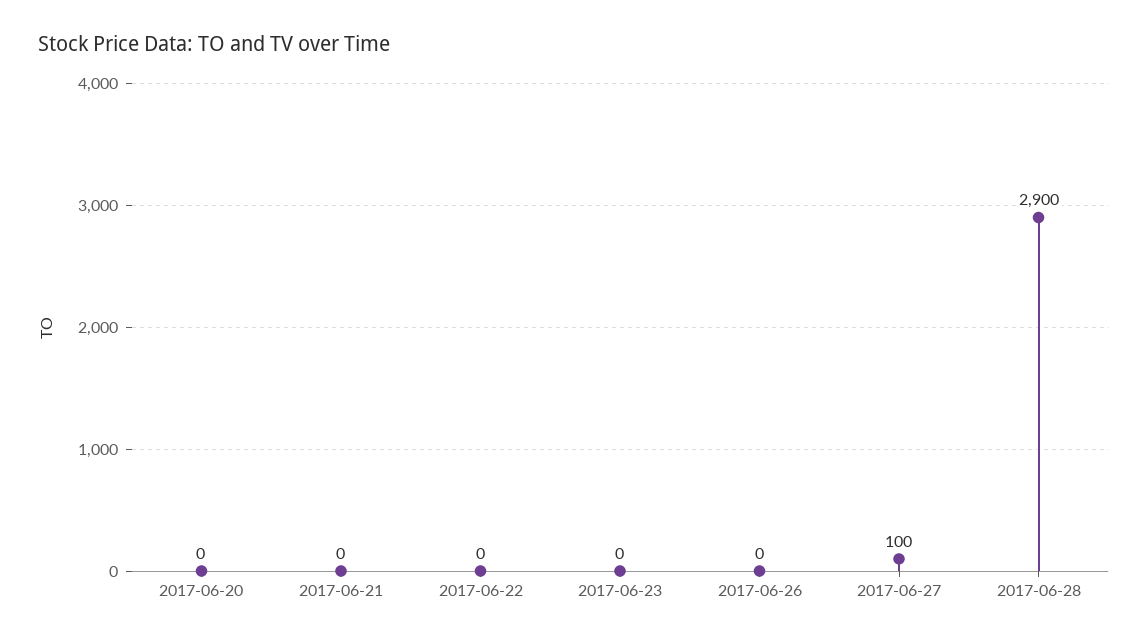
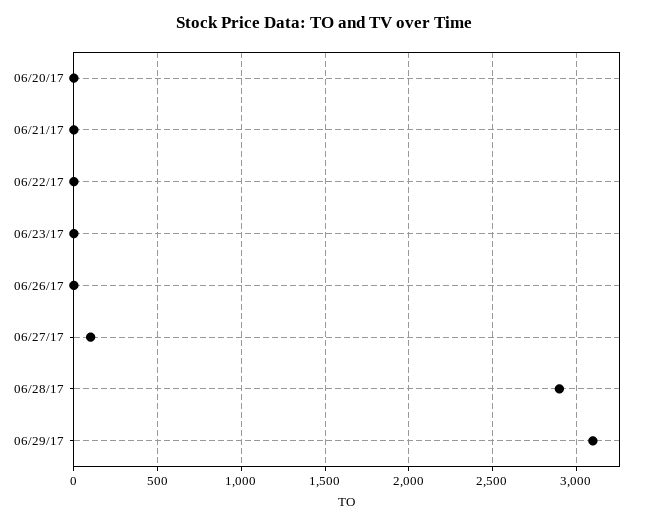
06/29/17: none -> 3100

